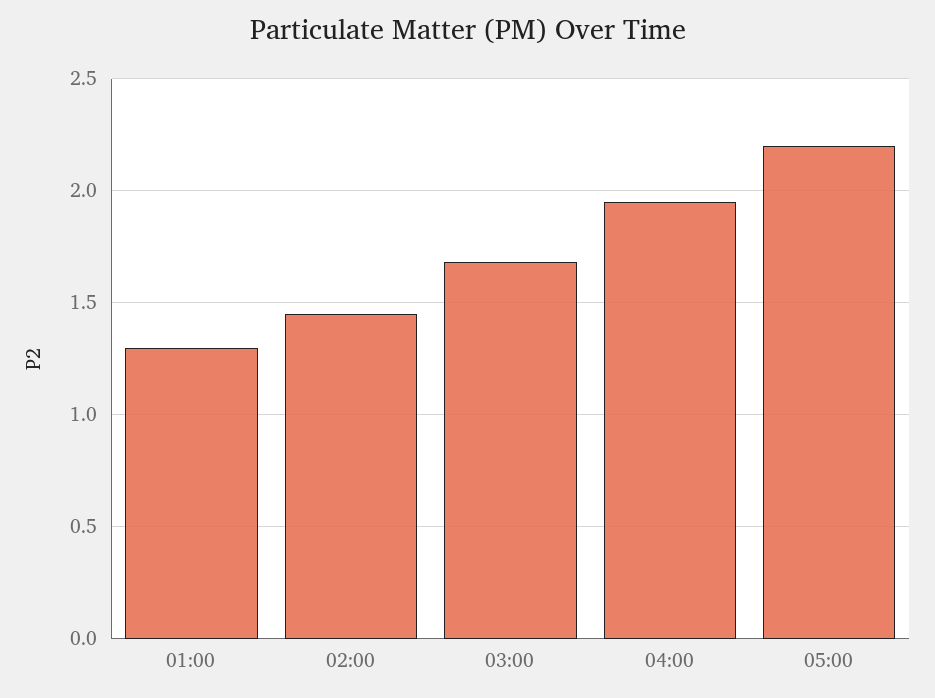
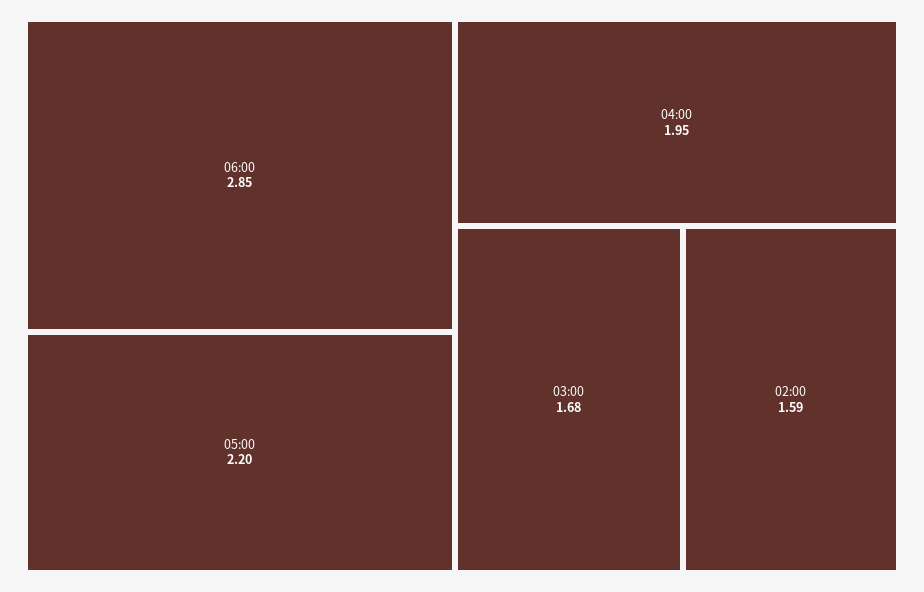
01:00: 1.3 -> none
02:00: 1.45 -> 1.59
06:00: none -> 2.85

